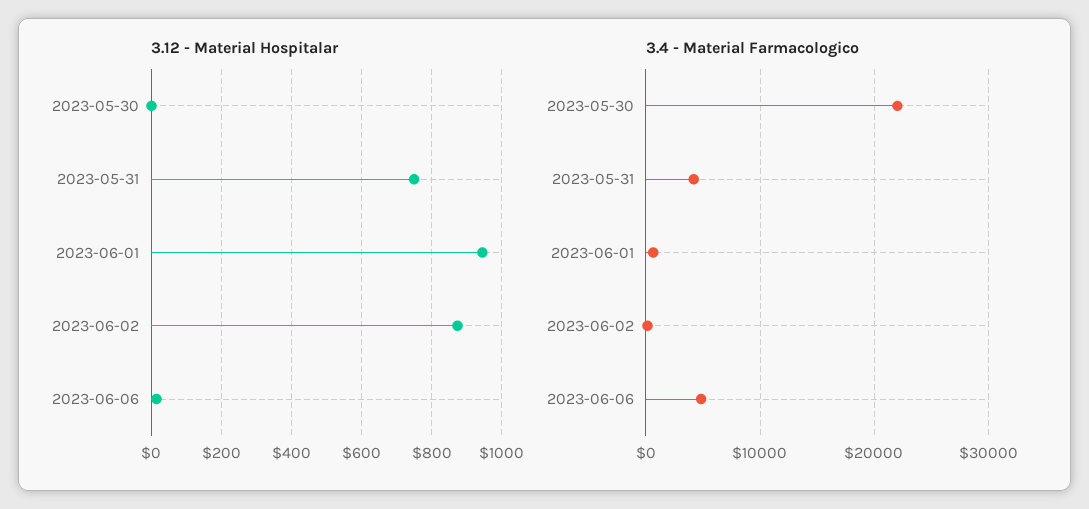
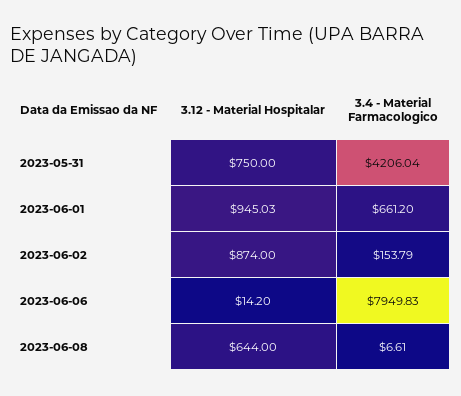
3.12 - Material Hospitalar, 2023-05-30: 0 -> none
3.4 - Material Farmacologico, 2023-05-30: 22000 -> none
3.4 - Material Farmacologico, 2023-06-06: 5000 -> 7949.83
3.12 - Material Hospitalar, 2023-06-08: none -> 644
3.4 - Material Farmacologico, 2023-06-08: none -> 6.61

